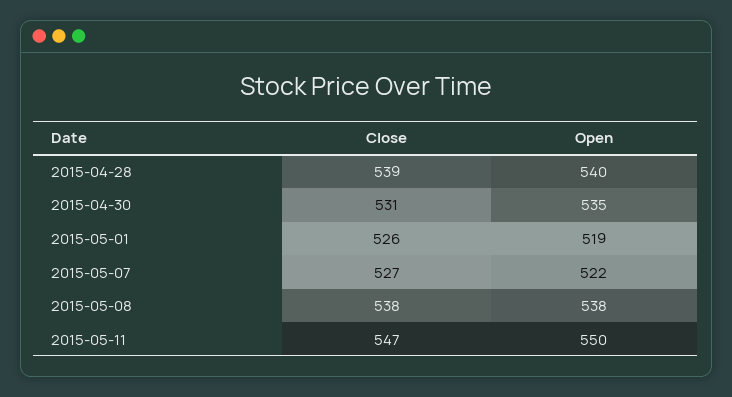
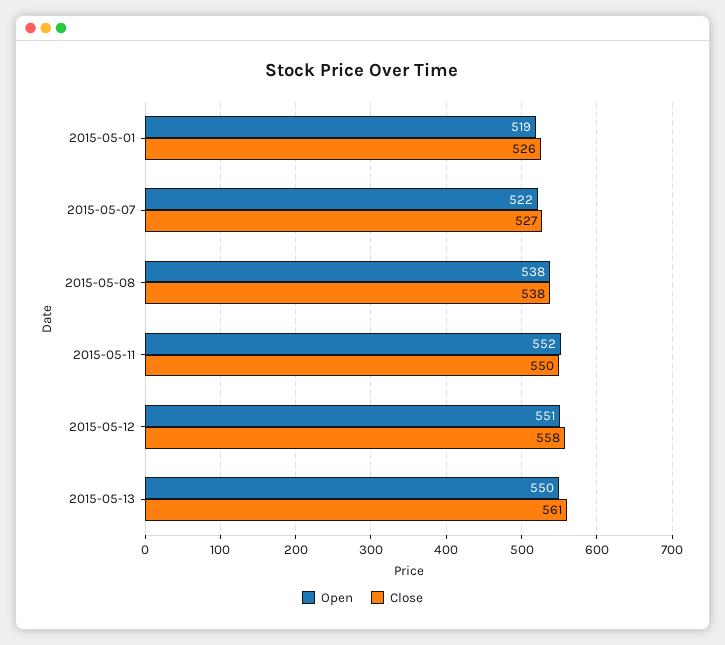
Close, 2015-04-28: 539 -> none
Open, 2015-04-28: 540 -> none
Close, 2015-04-30: 531 -> none
Open, 2015-04-30: 535 -> none
Close, 2015-05-11: 547 -> 550
Open, 2015-05-11: 550 -> 552
Open, 2015-05-12: none -> 551
Close, 2015-05-12: none -> 558
Open, 2015-05-13: none -> 550
Close, 2015-05-13: none -> 561

